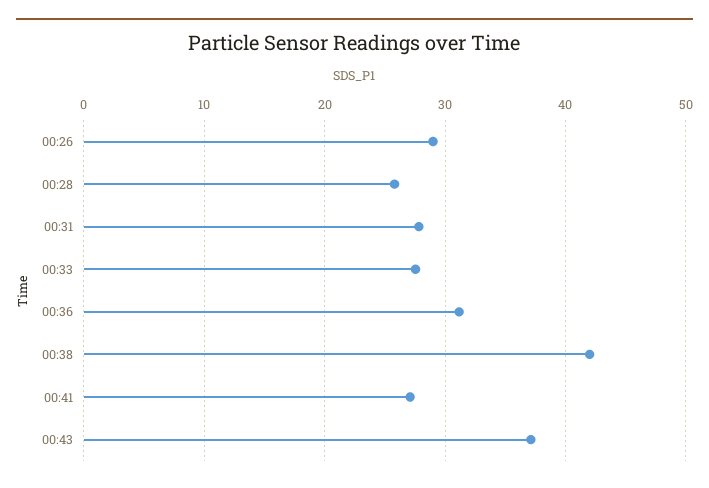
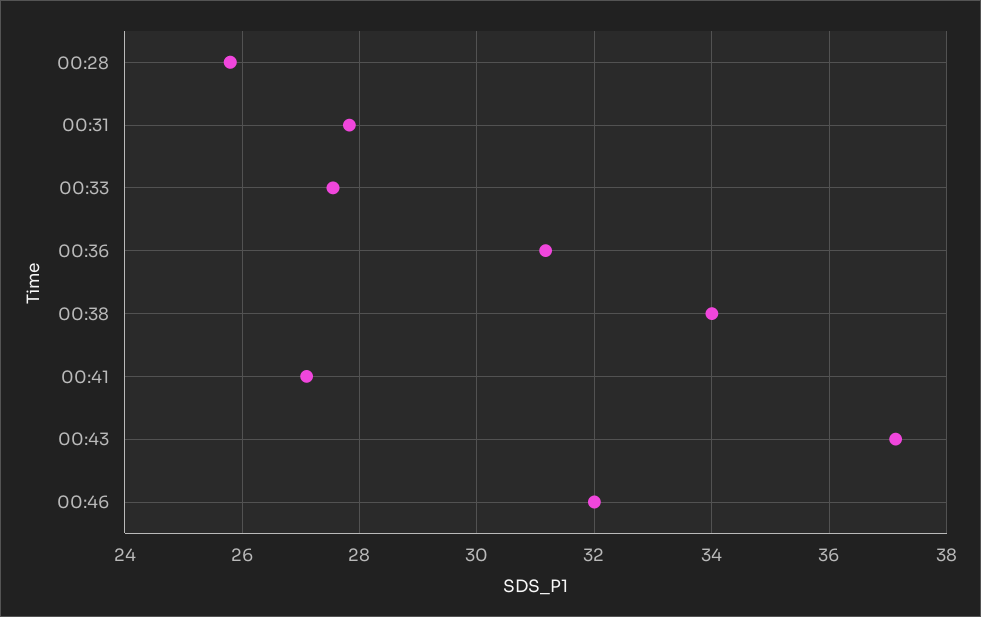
00:26: 29 -> none
00:38: 42 -> 34
00:46: none -> 32

